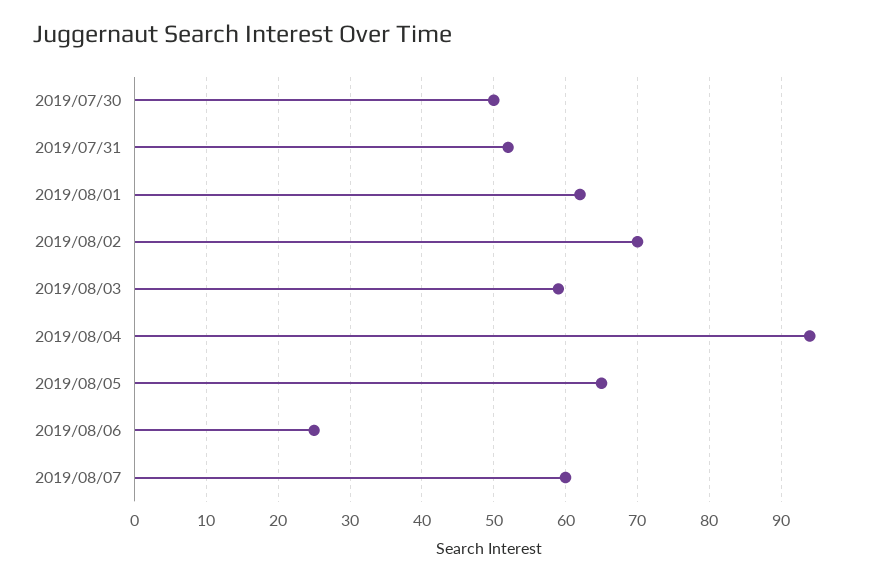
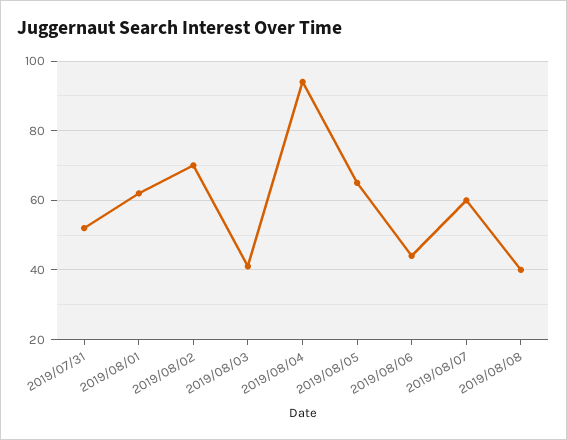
2019/07/30: 50 -> none
2019/08/03: 59 -> 40
2019/08/06: 25 -> 45
2019/08/08: none -> 40

